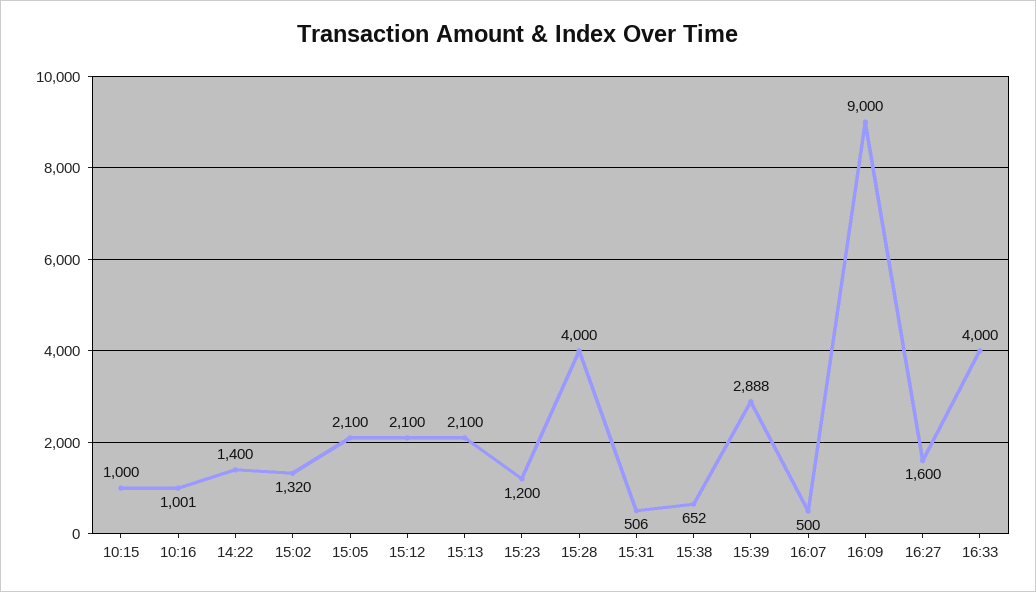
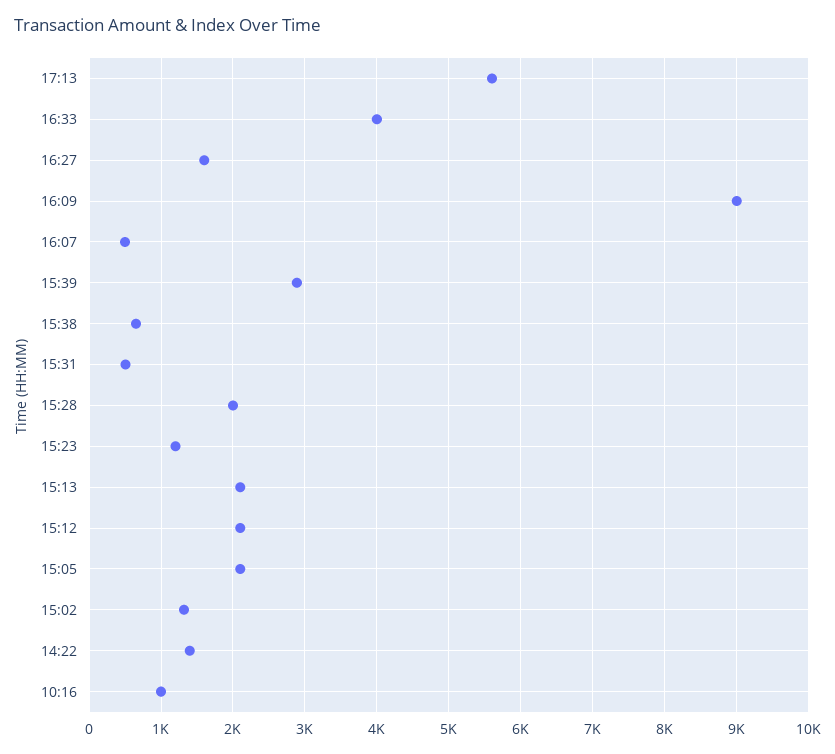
10:15: 1000 -> none
15:28: 4000 -> 2000
17:13: none -> 5600

